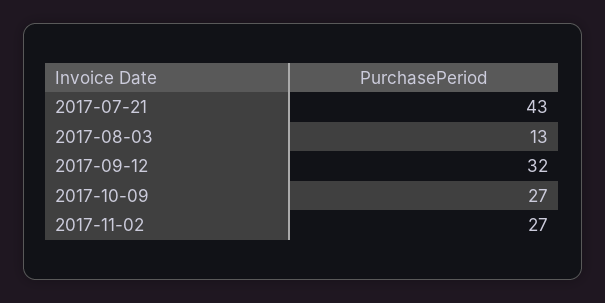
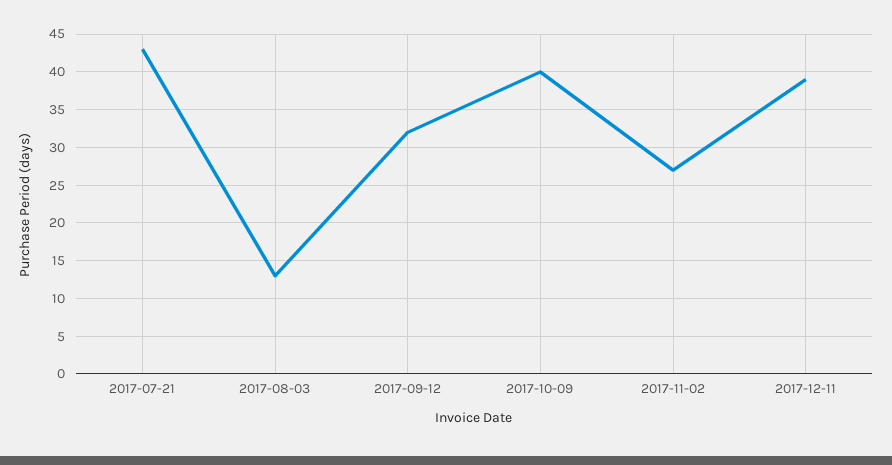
2017-10-09: 27 -> 40
2017-12-11: none -> 39

